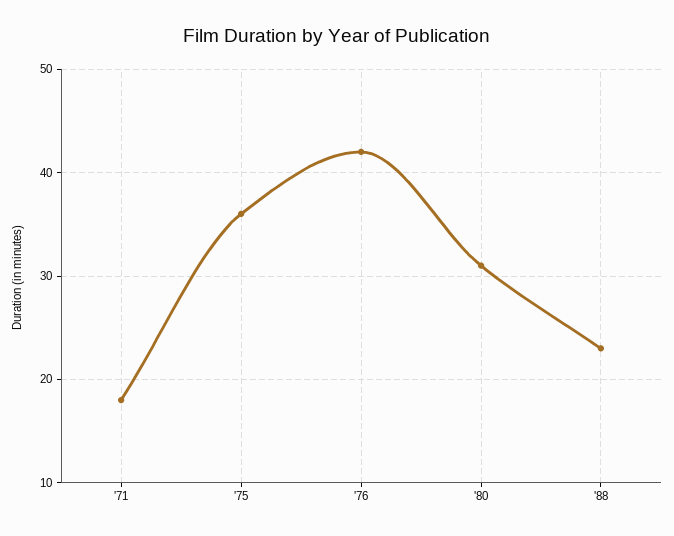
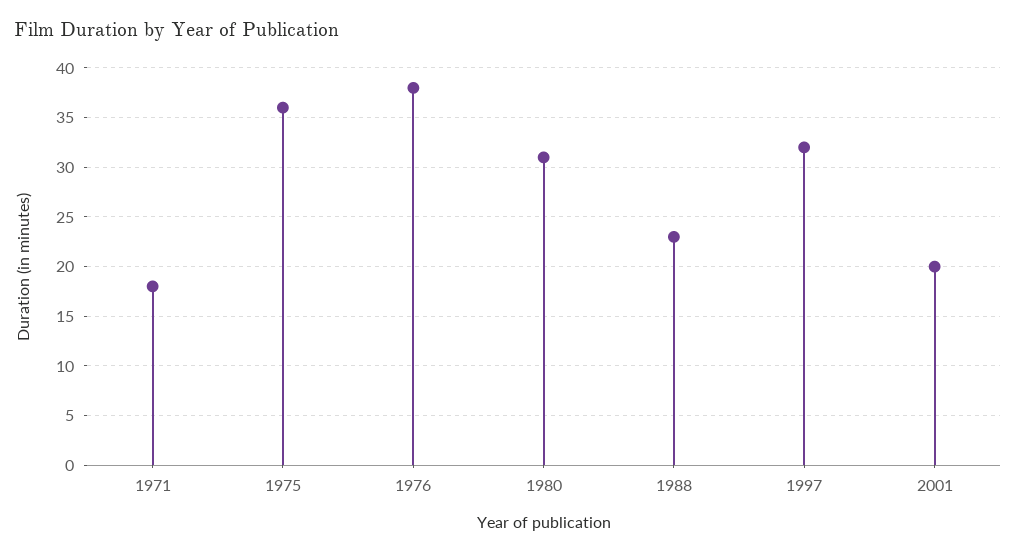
'76: 42 -> 38
1997: none -> 32
2001: none -> 20

